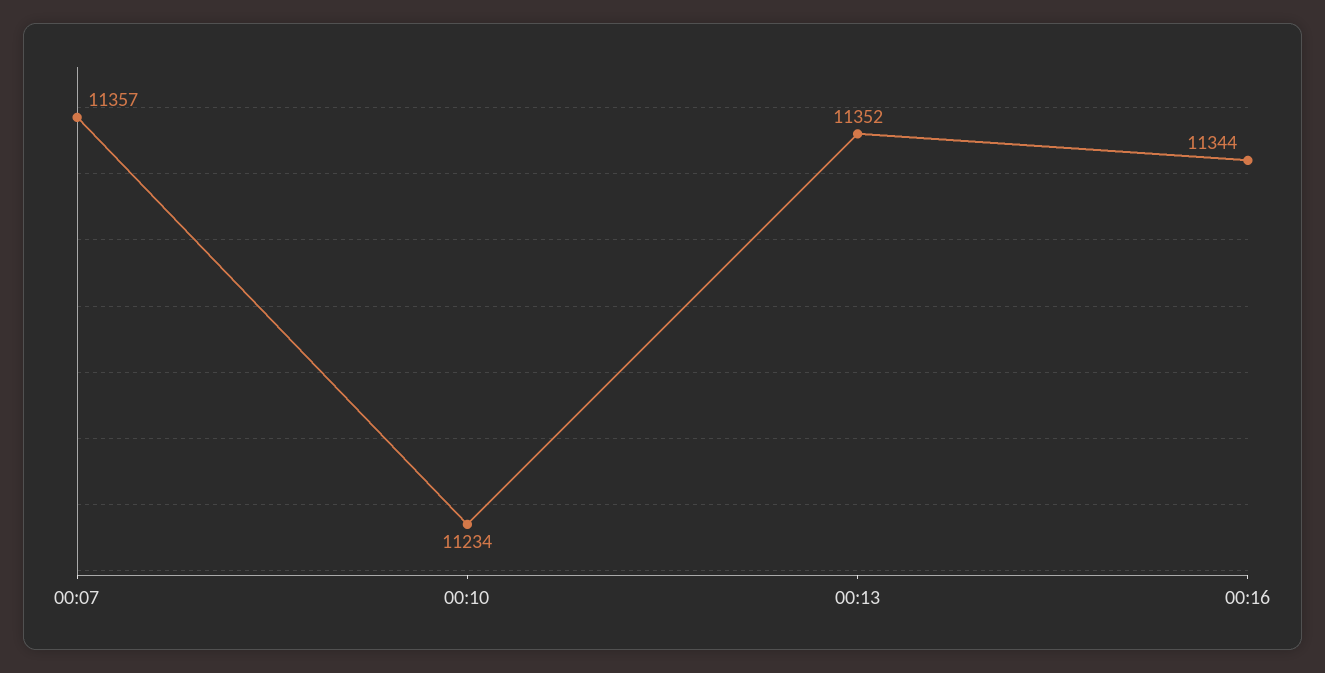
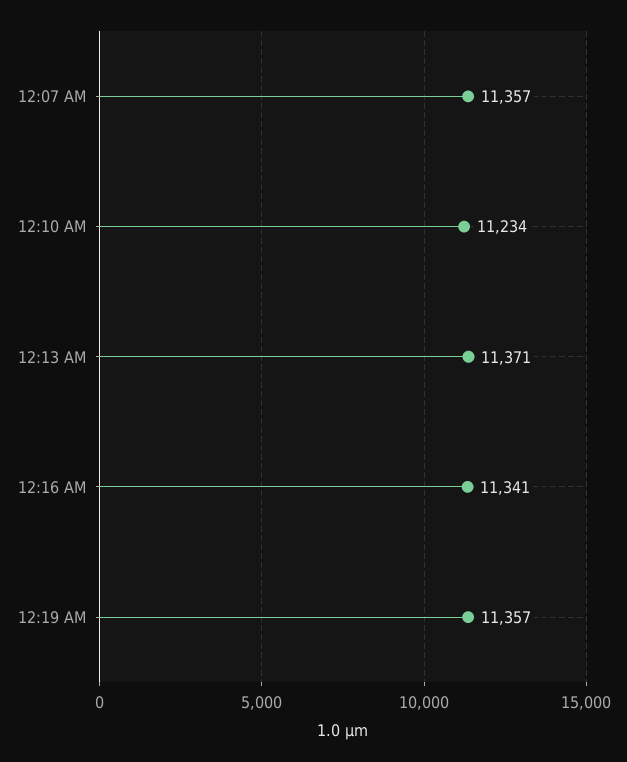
00:13: 11352 -> 11371
00:16: 11344 -> 11341
12:19 AM: none -> 11357

